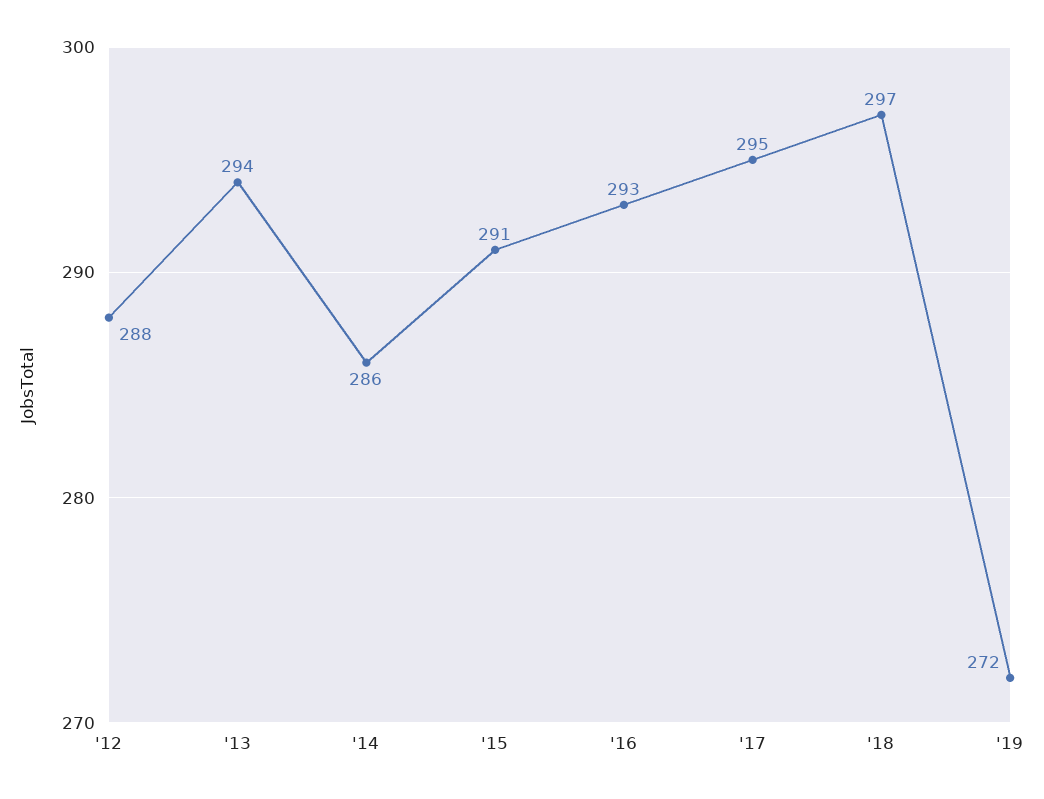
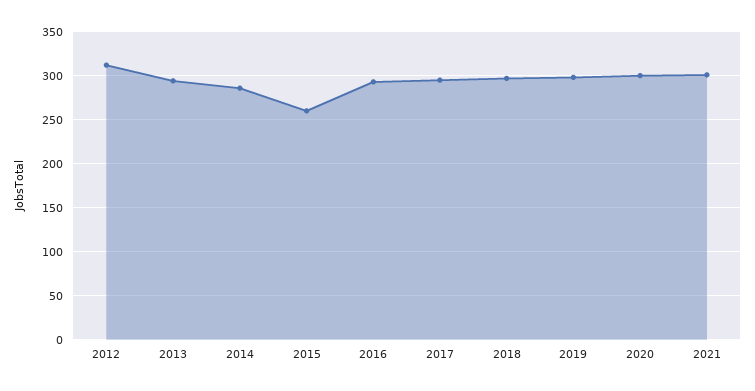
'12: 288 -> 310
'15: 291 -> 260
'19: 272 -> 300
2020: none -> 300
2021: none -> 300

